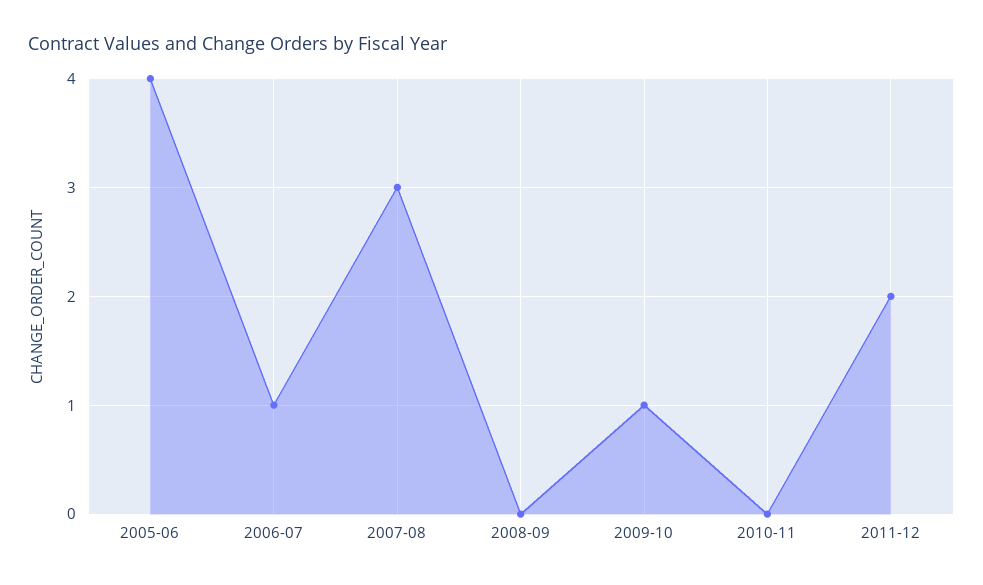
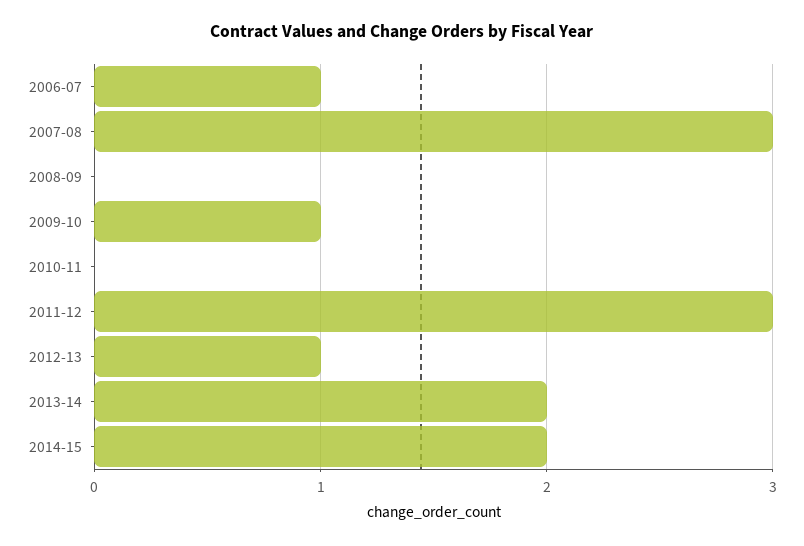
2005-06: 4 -> none
2011-12: 2 -> 3
2012-13: none -> 1
2013-14: none -> 2
2014-15: none -> 2

